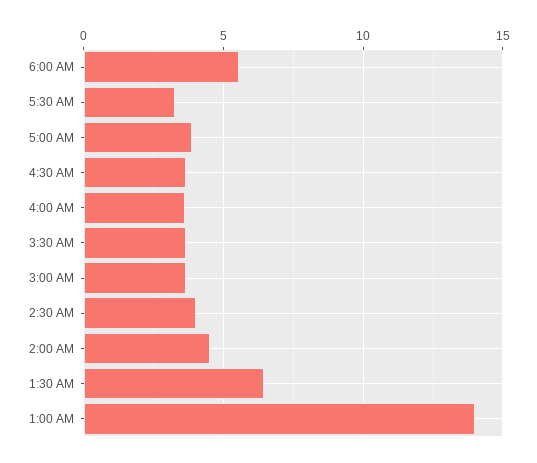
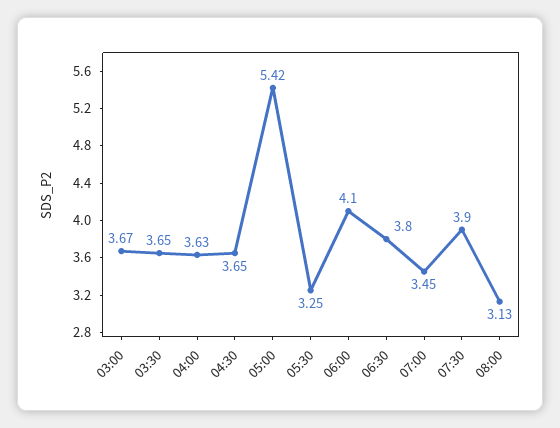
6:00 AM: 5.5 -> 4.1
5:00 AM: 4 -> 5.42
2:30 AM: 4 -> none
2:00 AM: 4.5 -> none
1:30 AM: 6.5 -> none
1:00 AM: 14 -> none
06:30: none -> 3.8
07:00: none -> 3.45
07:30: none -> 3.9
08:00: none -> 3.13

